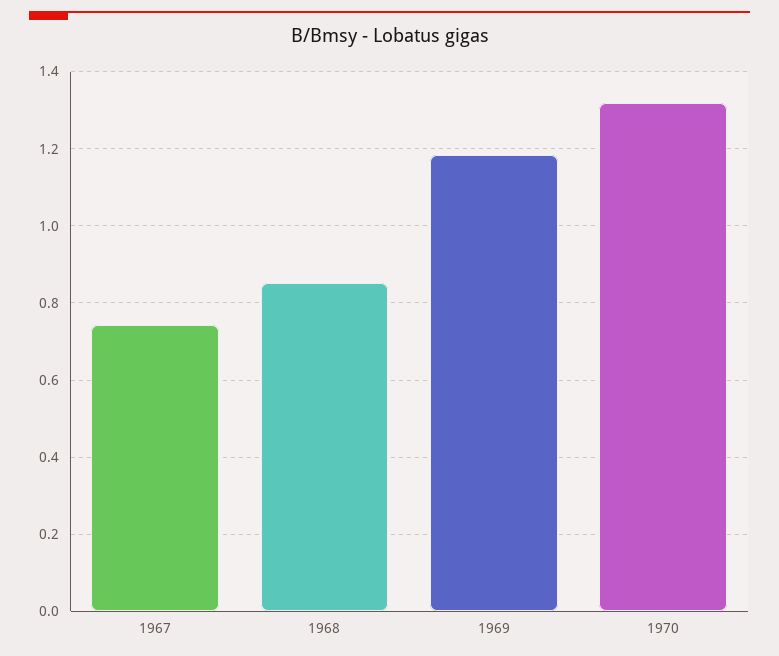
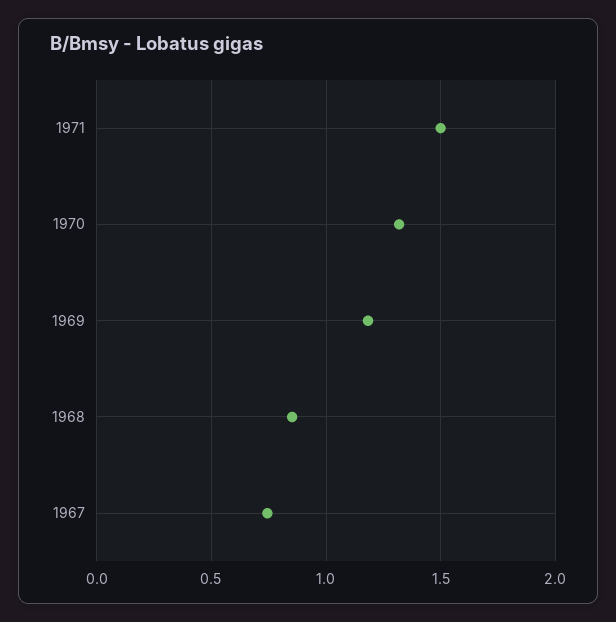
1971: none -> 1.5

